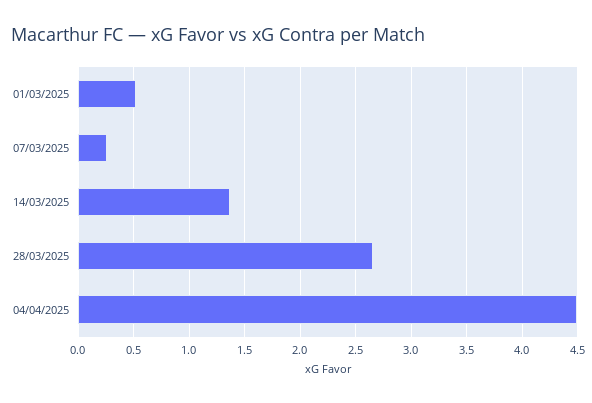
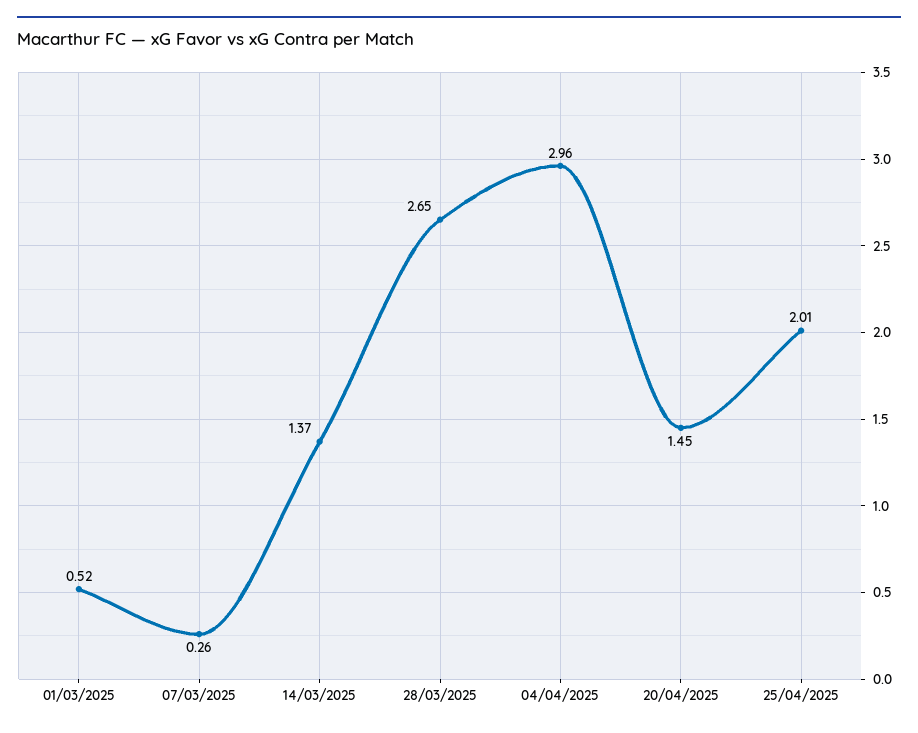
04/04/2025: 4.5 -> 2.96
20/04/2025: none -> 1.45
25/04/2025: none -> 2.01

